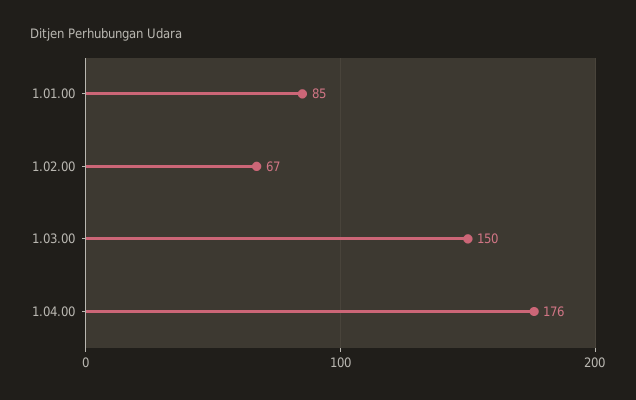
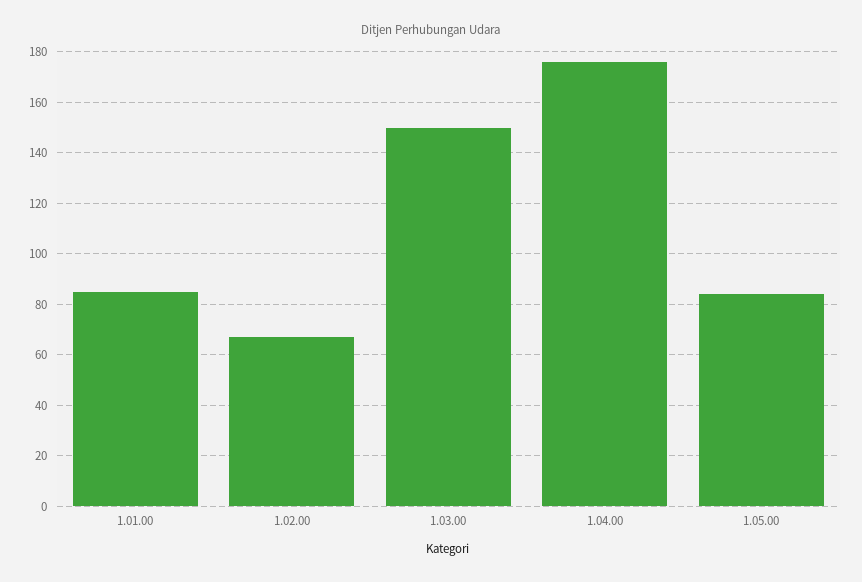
1.05.00: none -> 85

